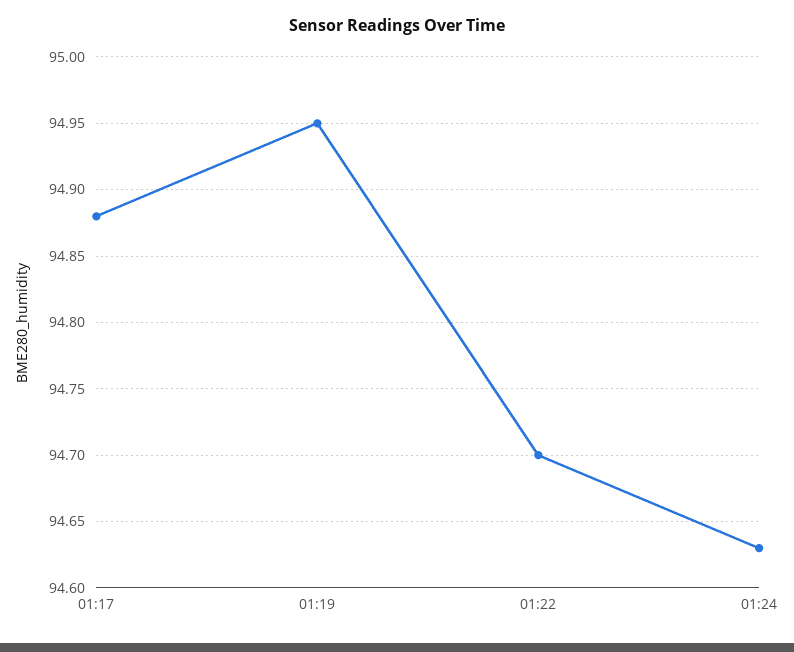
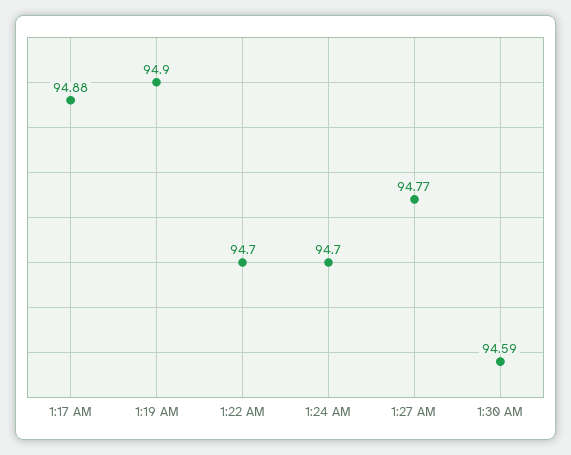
01:19: 94.95 -> 94.9
01:24: 94.63 -> 94.7
1:27 AM: none -> 94.77
1:30 AM: none -> 94.59

